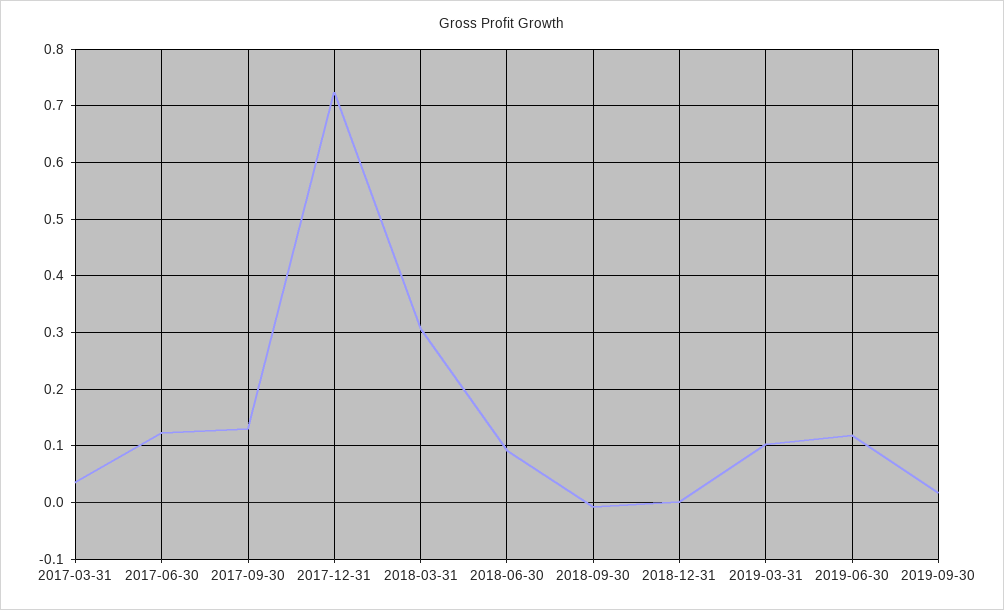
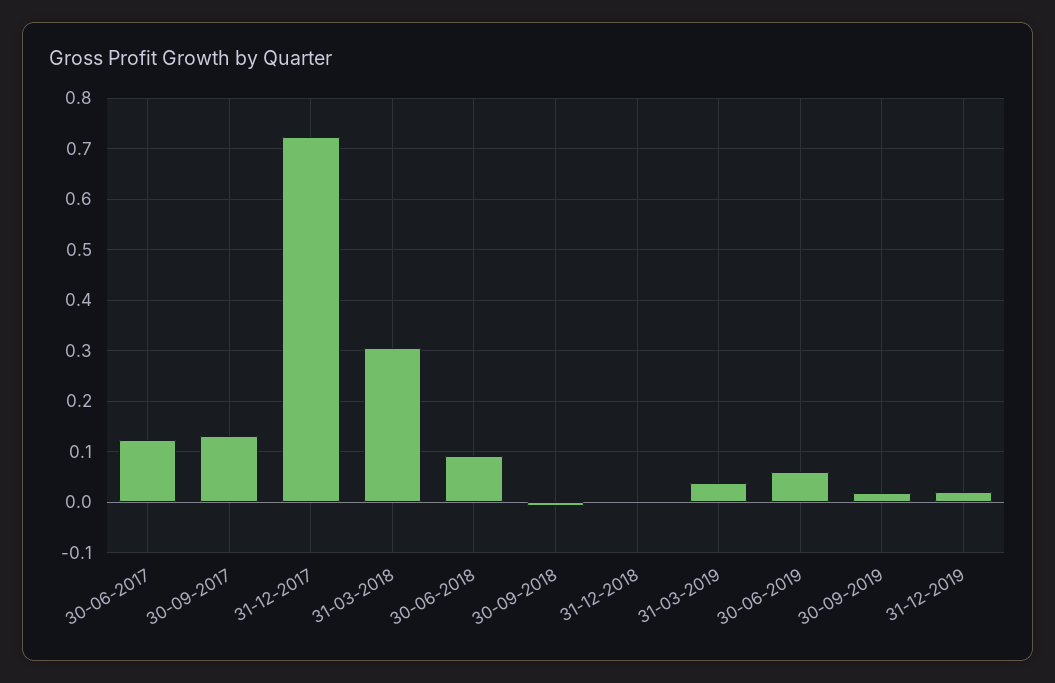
2017-03-31: 0.04 -> none
2019-03-31: 0.1 -> 0.04
2019-06-30: 0.12 -> 0.06
31-12-2019: none -> 0.02

